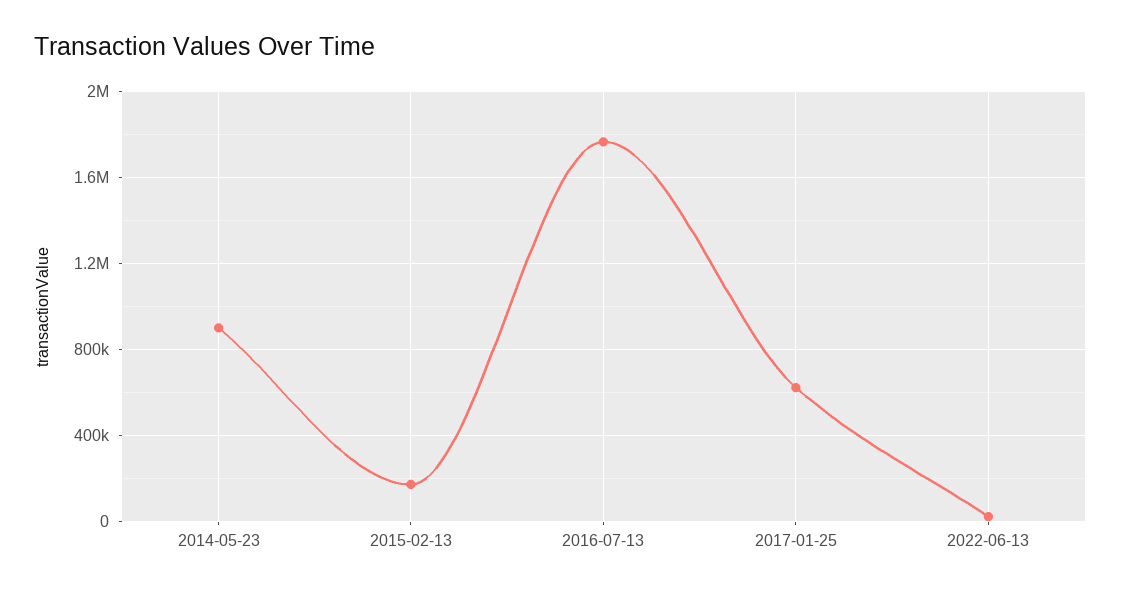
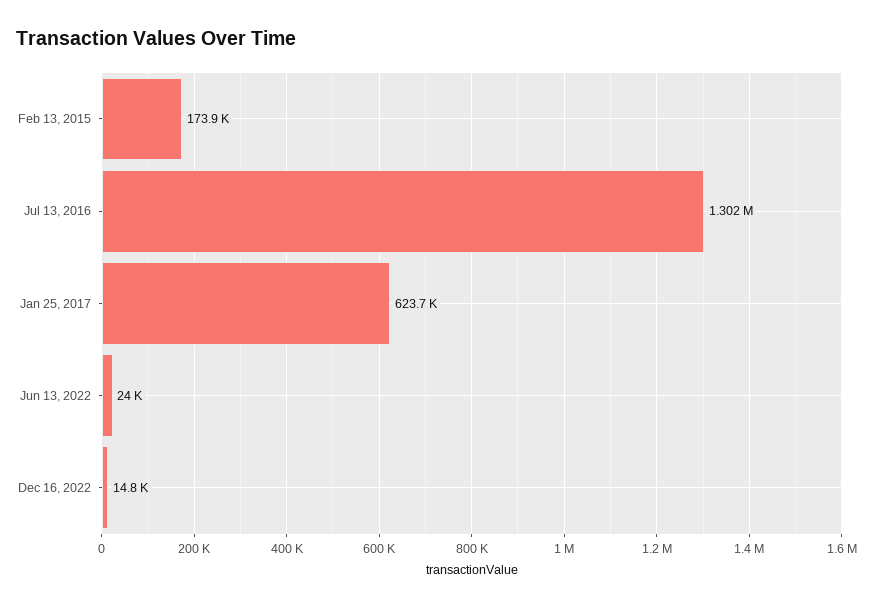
2014-05-23: 900000 -> none
2016-07-13: 1750000 -> 1302000
Dec 16, 2022: none -> 14800

